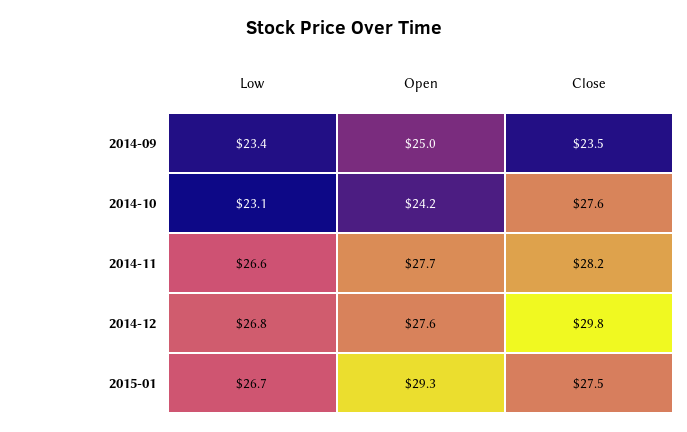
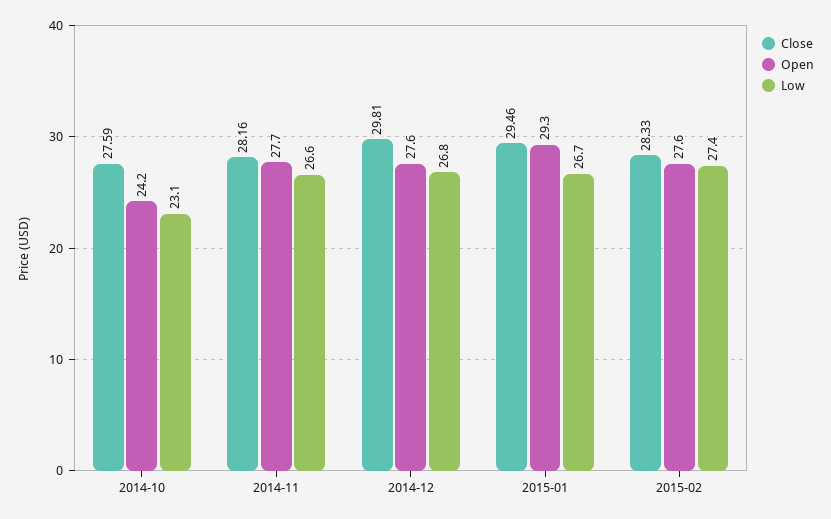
Low, 2014-09: 23.4 -> none
Open, 2014-09: 25 -> none
Close, 2014-09: 23.5 -> none
Close, 2015-01: 27.5 -> 29.46
Close, 2015-02: none -> 28.33
Open, 2015-02: none -> 27.6
Low, 2015-02: none -> 27.4

